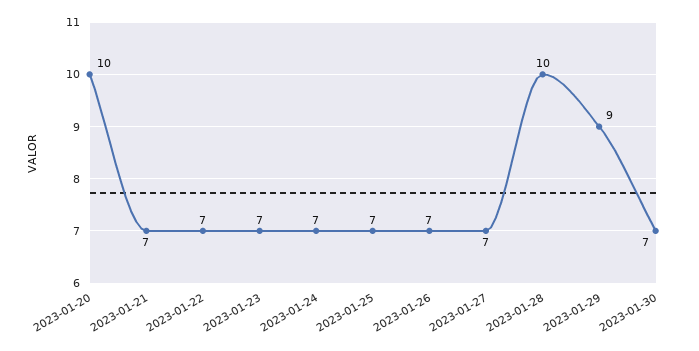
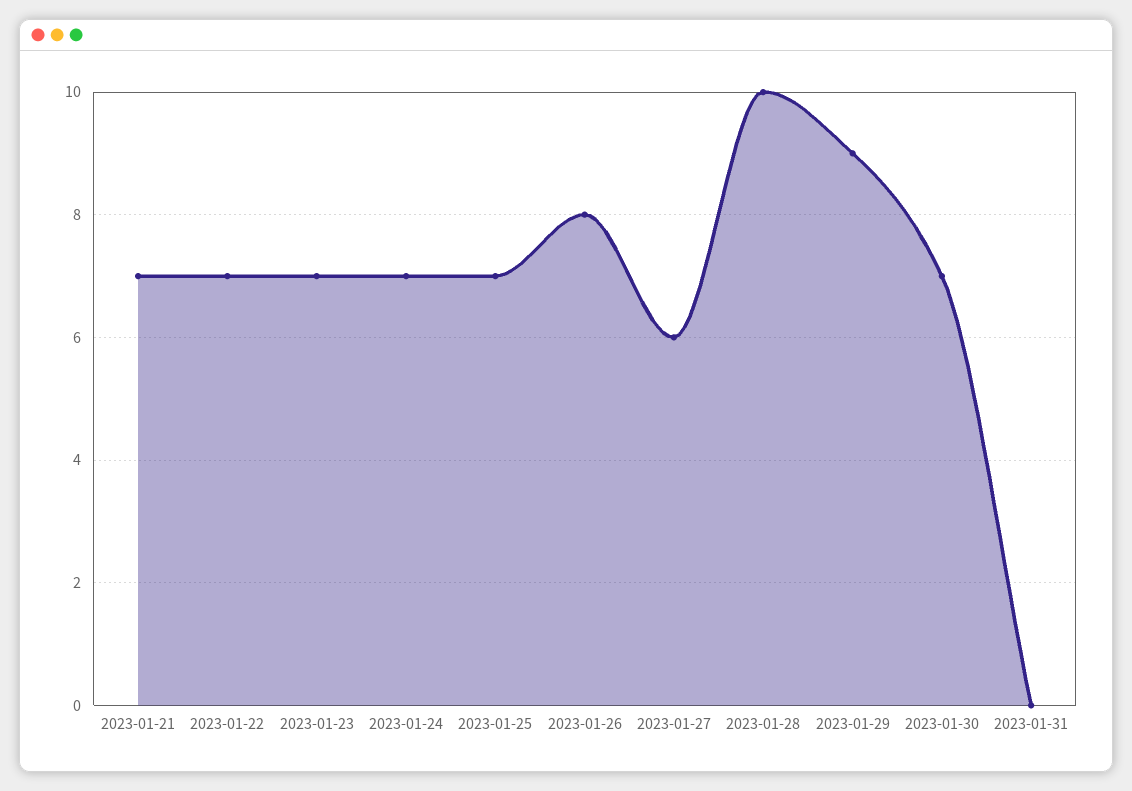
2023-01-20: 10 -> none
2023-01-26: 7 -> 8
2023-01-27: 7 -> 6
2023-01-31: none -> 0

